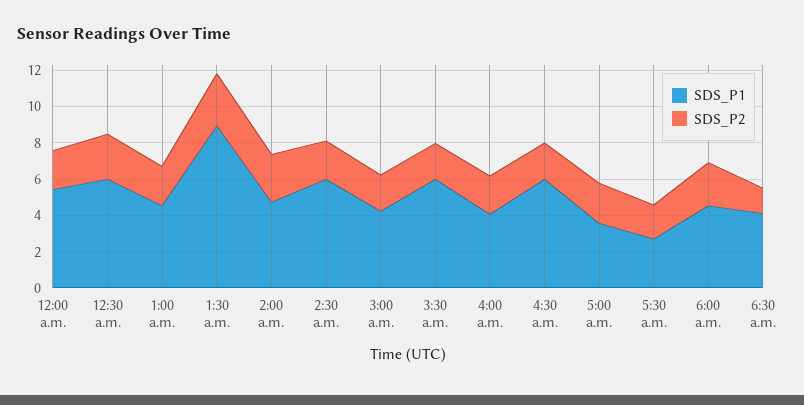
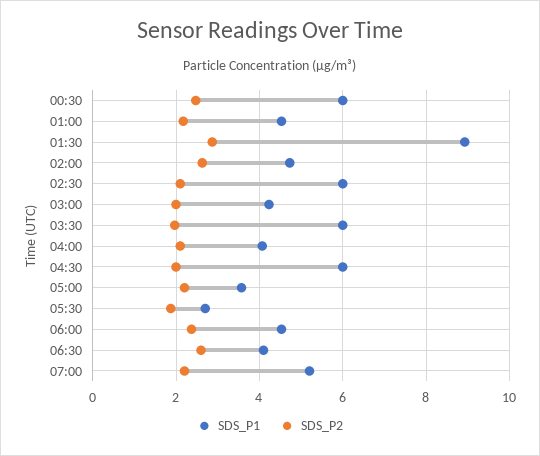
SDS_P1, 12:00 a.m.: 5.5 -> none
SDS_P2, 12:00 a.m.: 2 -> none
SDS_P2, 6:30 a.m.: 1.5 -> 2.6
SDS_P1, 07:00: none -> 5.2
SDS_P2, 07:00: none -> 2.2

